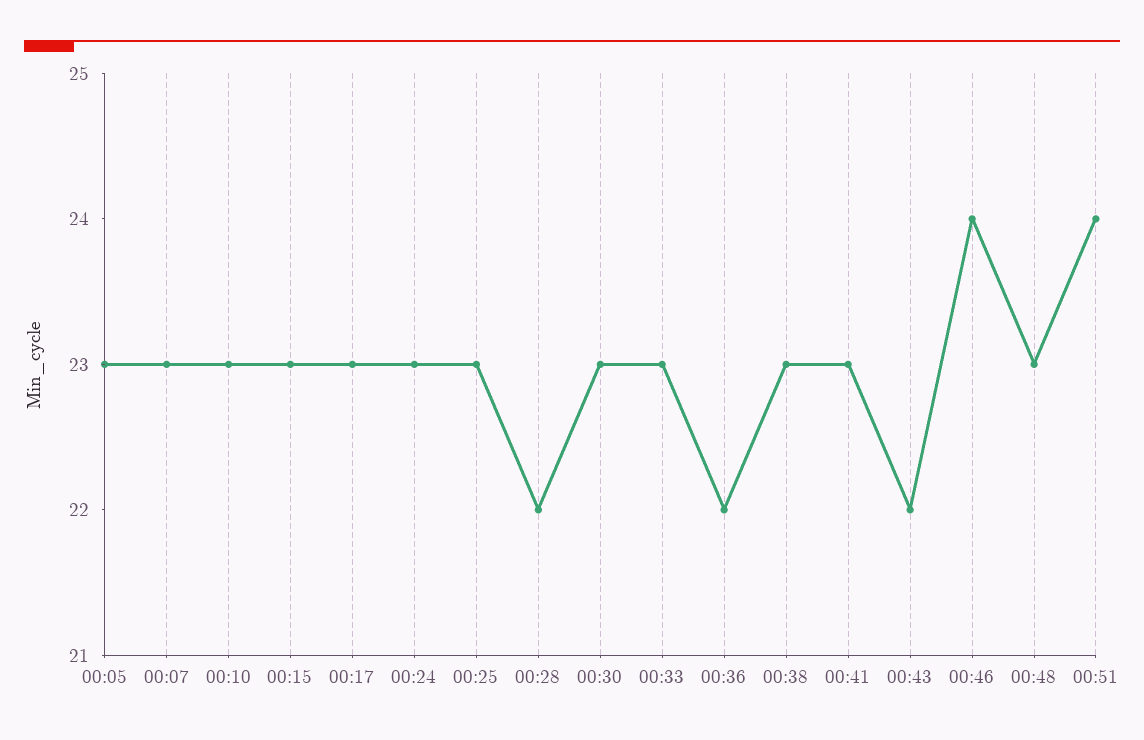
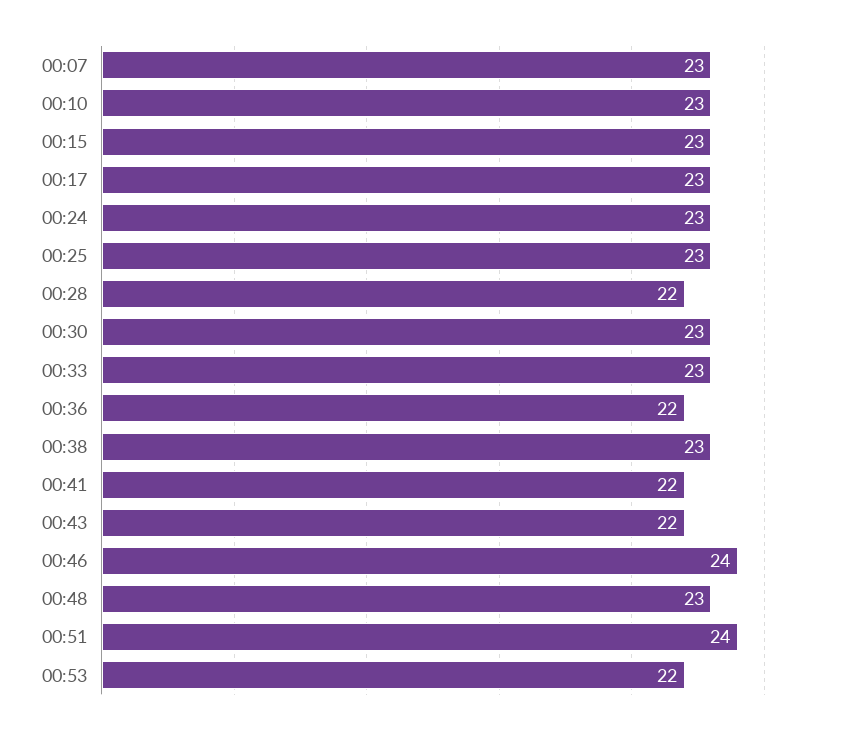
00:05: 23 -> none
00:41: 23 -> 22
00:53: none -> 22

